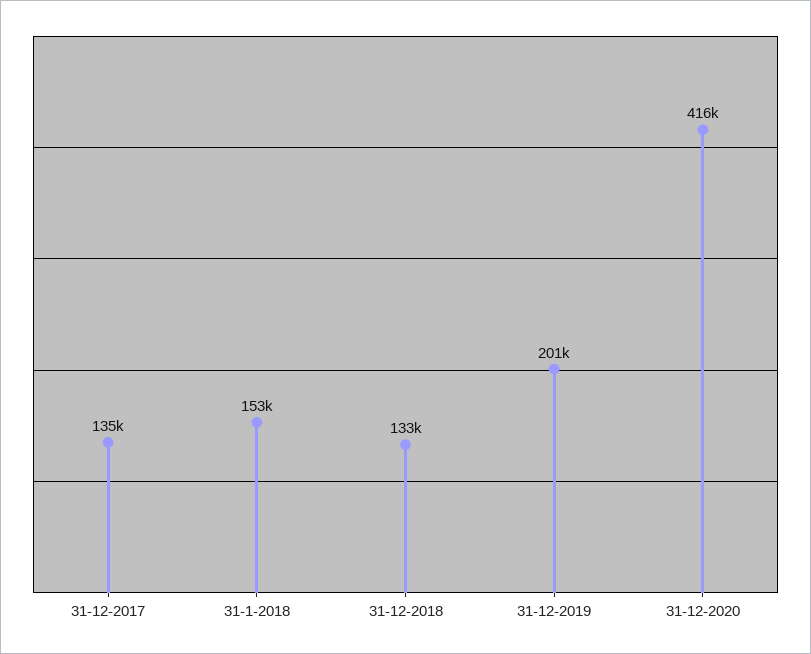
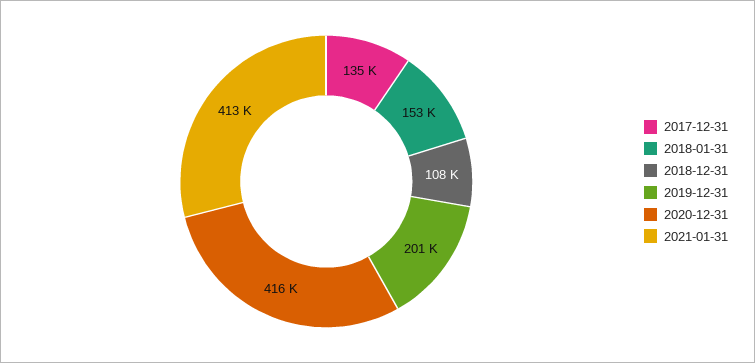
31-12-2018: 133000 -> 108000
2021-01-31: none -> 413000

